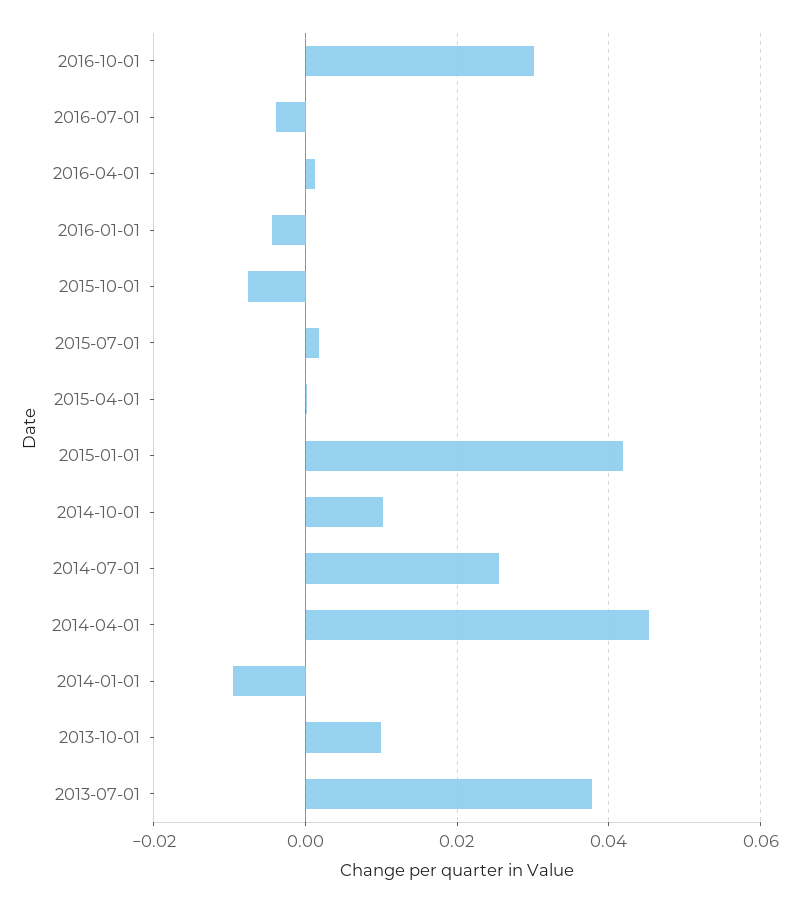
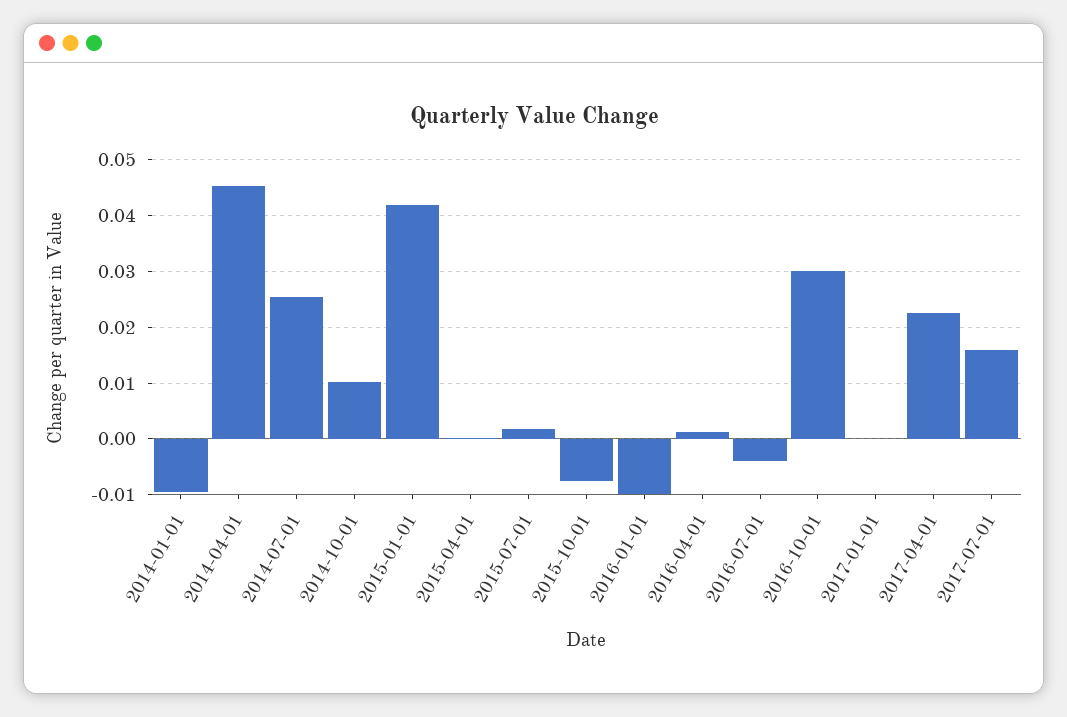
2016-01-01: -0.004 -> -0.01
2013-10-01: 0.01 -> none
2013-07-01: 0.038 -> none
2017-01-01: none -> 0
2017-04-01: none -> 0.022
2017-07-01: none -> 0.016

